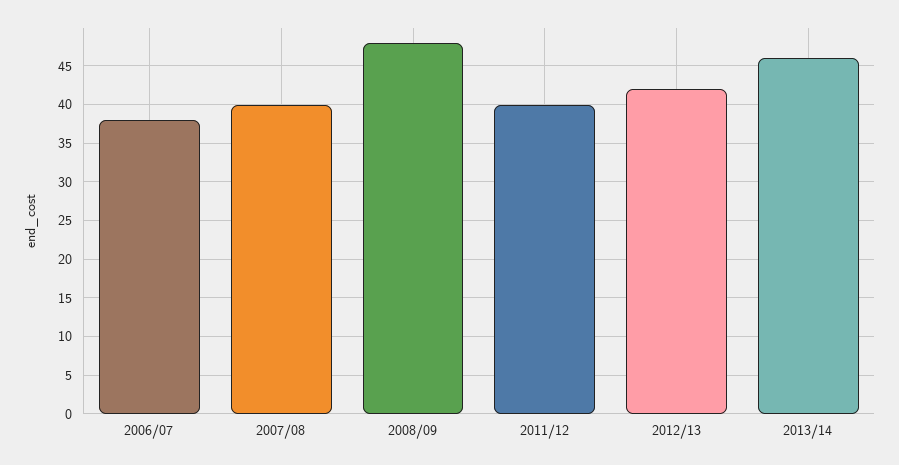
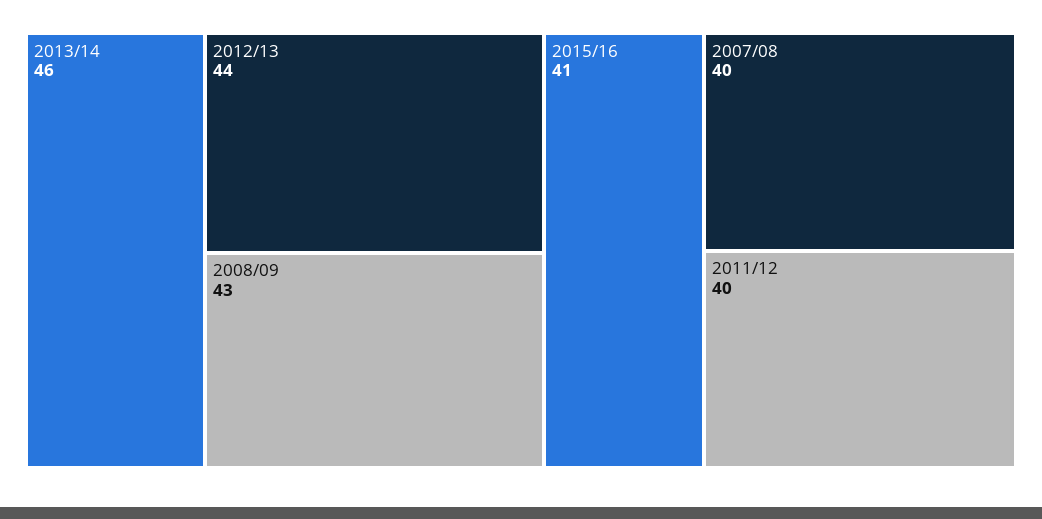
2006/07: 38 -> none
2008/09: 48 -> 43
2012/13: 42 -> 44
2015/16: none -> 41

